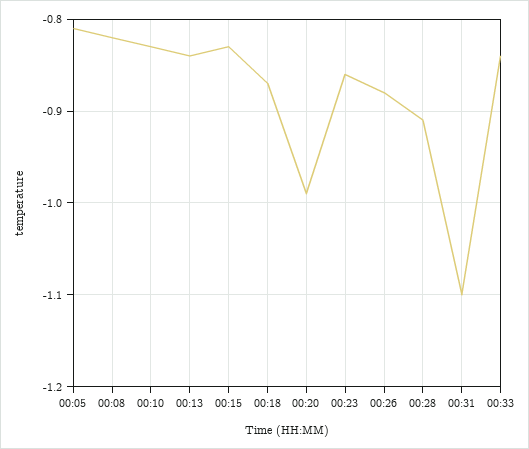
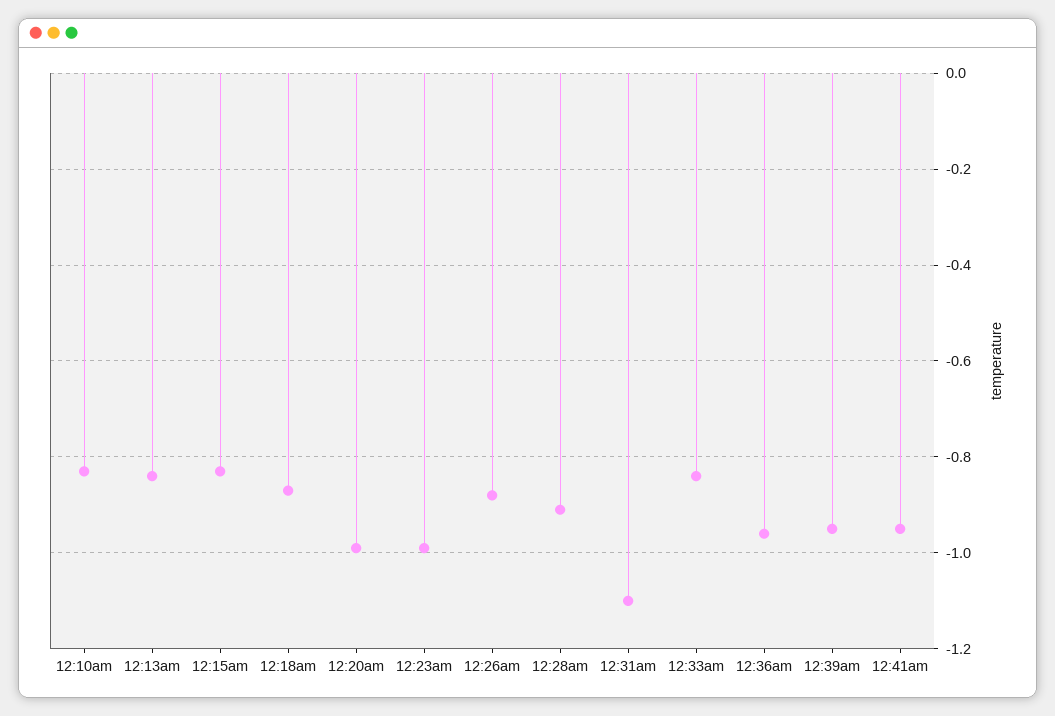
00:05: -0.81 -> none
00:08: -0.82 -> none
00:23: -0.86 -> -1
12:36am: none -> -0.95
12:39am: none -> -0.95
12:41am: none -> -0.95

